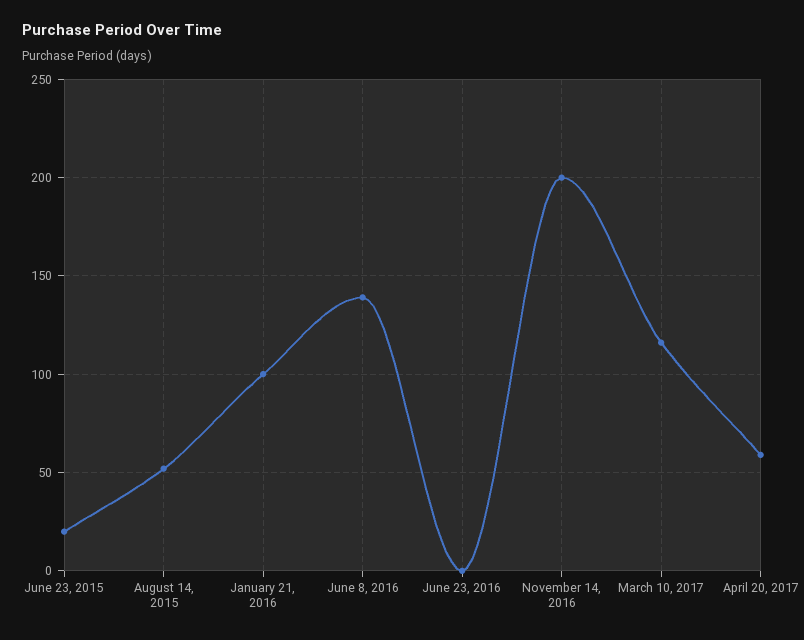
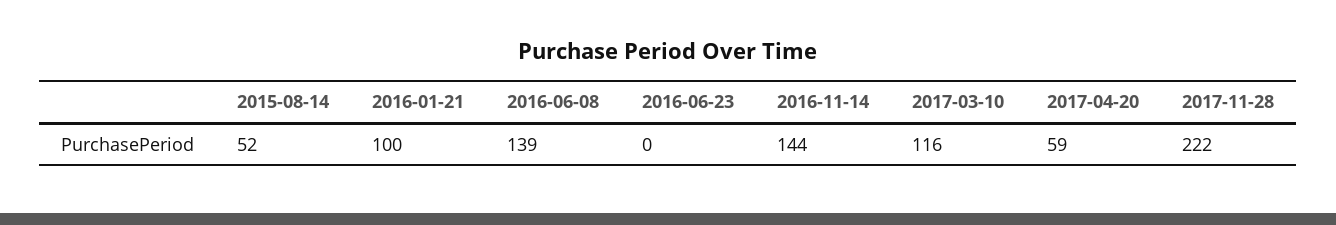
June 23, 2015: 20 -> none
November 14, 2016: 200 -> 144
2017-11-28: none -> 222

